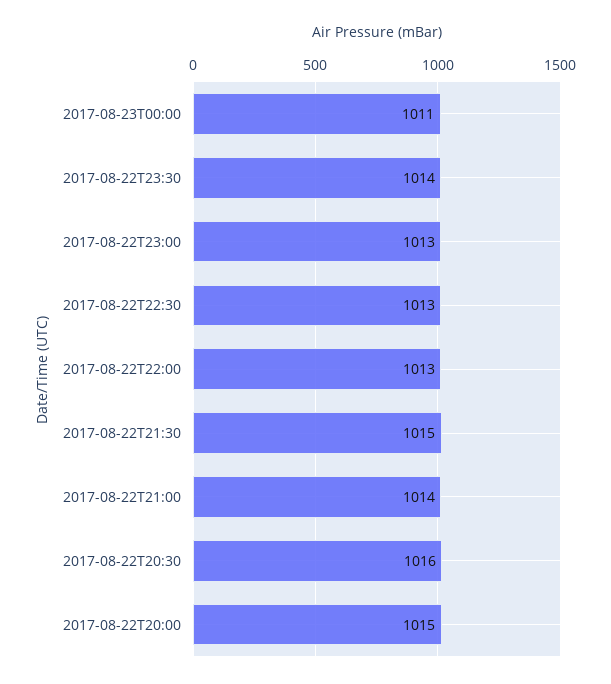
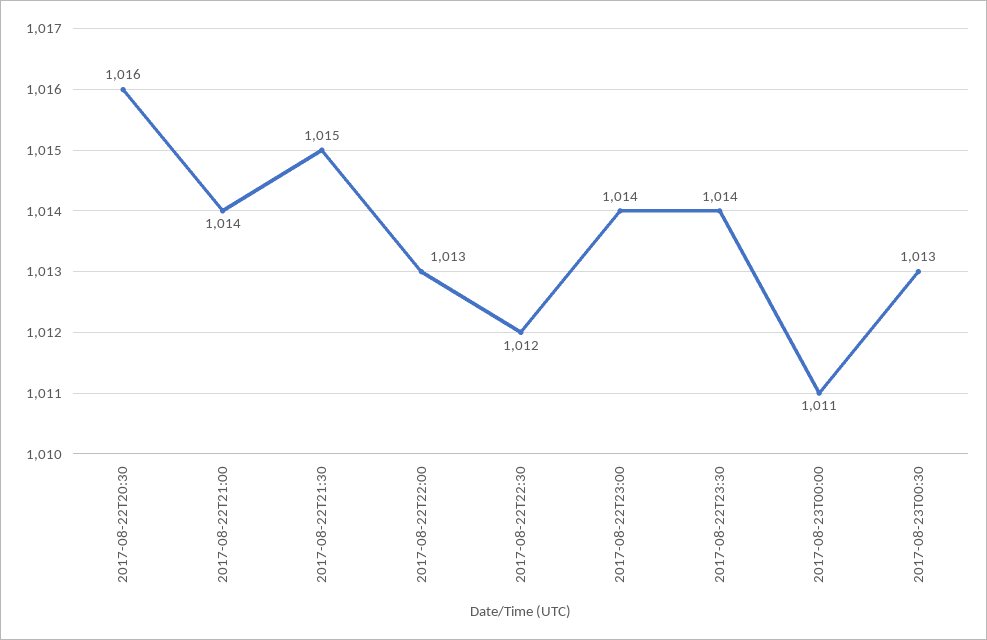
2017-08-22T23:00: 1013 -> 1014
2017-08-22T22:30: 1013 -> 1012
2017-08-22T20:00: 1015 -> none
2017-08-23T00:30: none -> 1013

